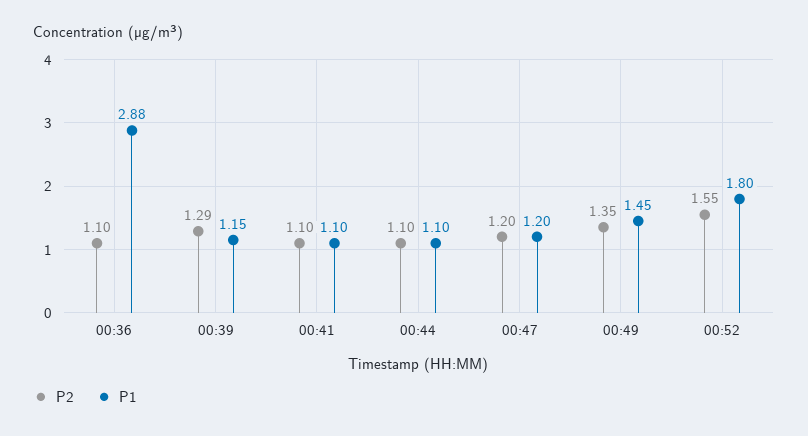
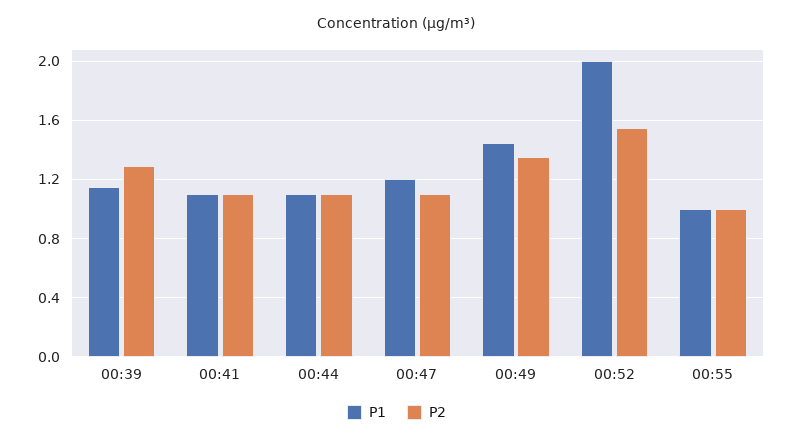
P2, 00:36: 1.1 -> none
P1, 00:36: 2.88 -> none
P2, 00:47: 1.2 -> 1.1
P1, 00:52: 1.8 -> 2
P1, 00:55: none -> 1
P2, 00:55: none -> 1

